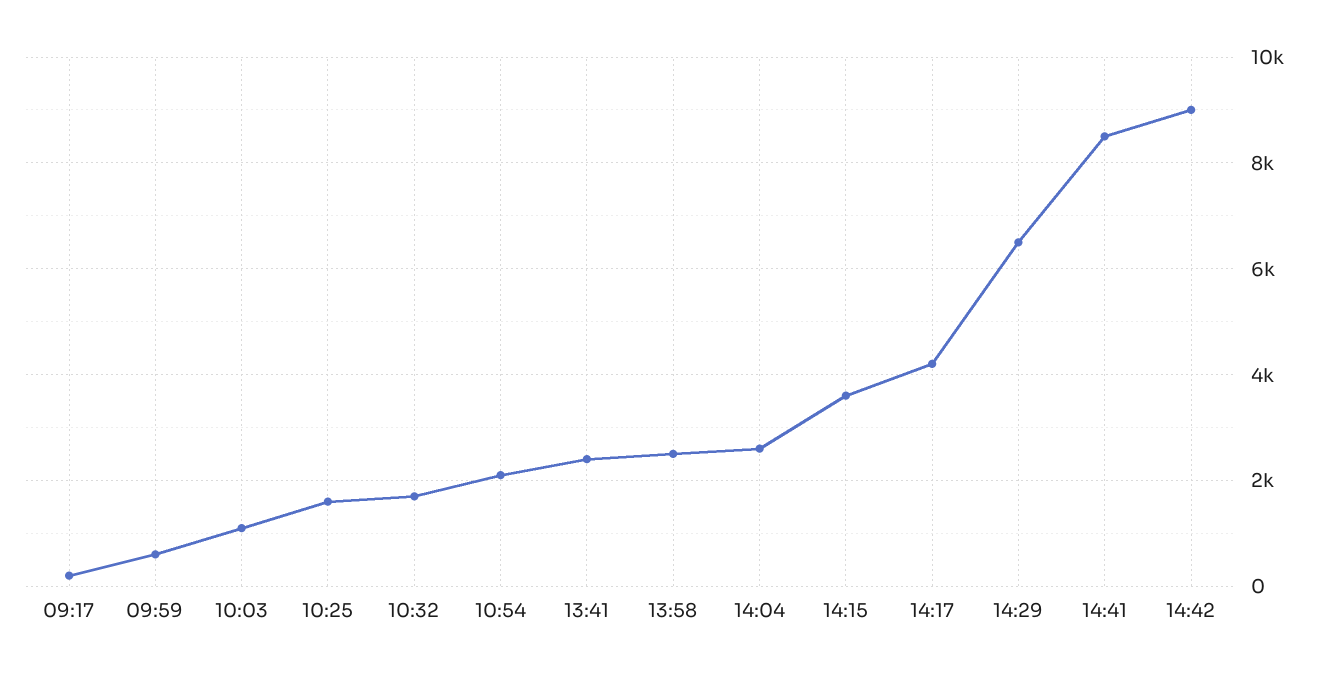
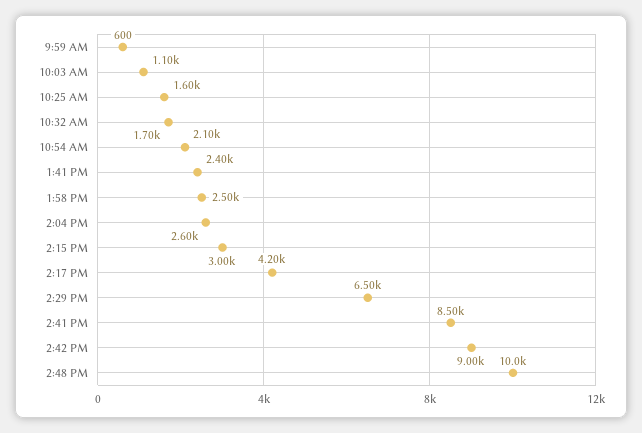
09:17: 200 -> none
14:15: 3600 -> 3000
2:48 PM: none -> 10000

